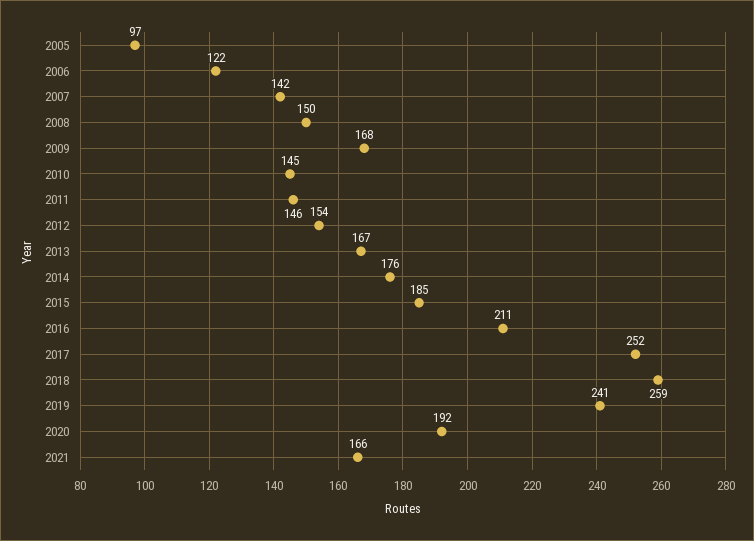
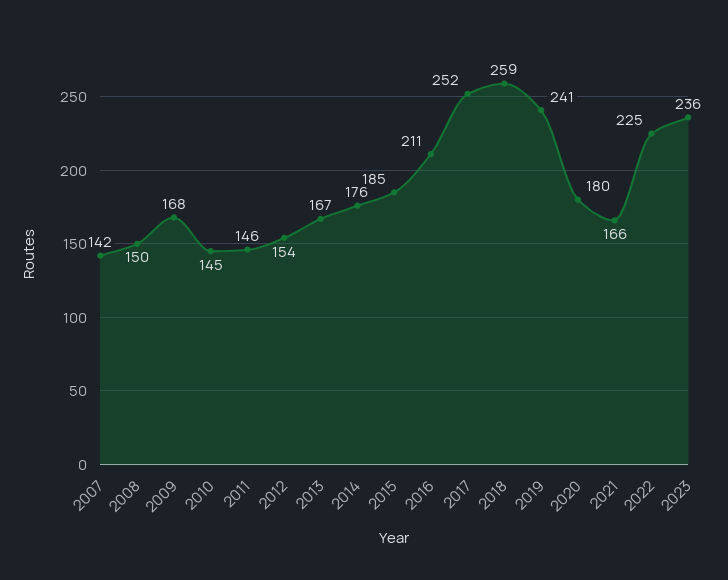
2005: 97 -> none
2006: 122 -> none
2020: 192 -> 180
2022: none -> 225
2023: none -> 236

